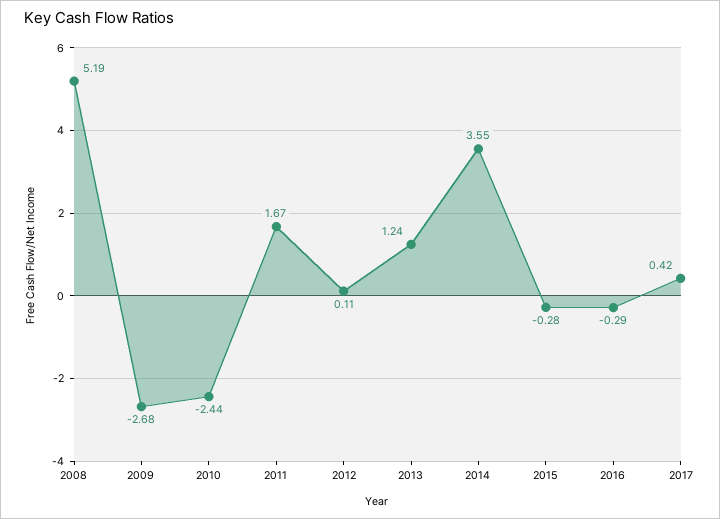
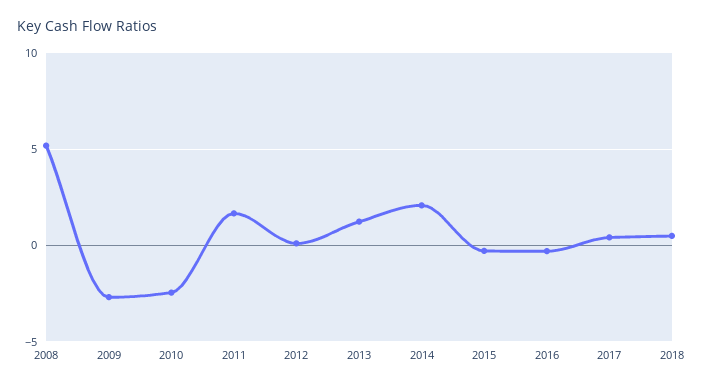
2014: 3.55 -> 2
2018: none -> 0.5

